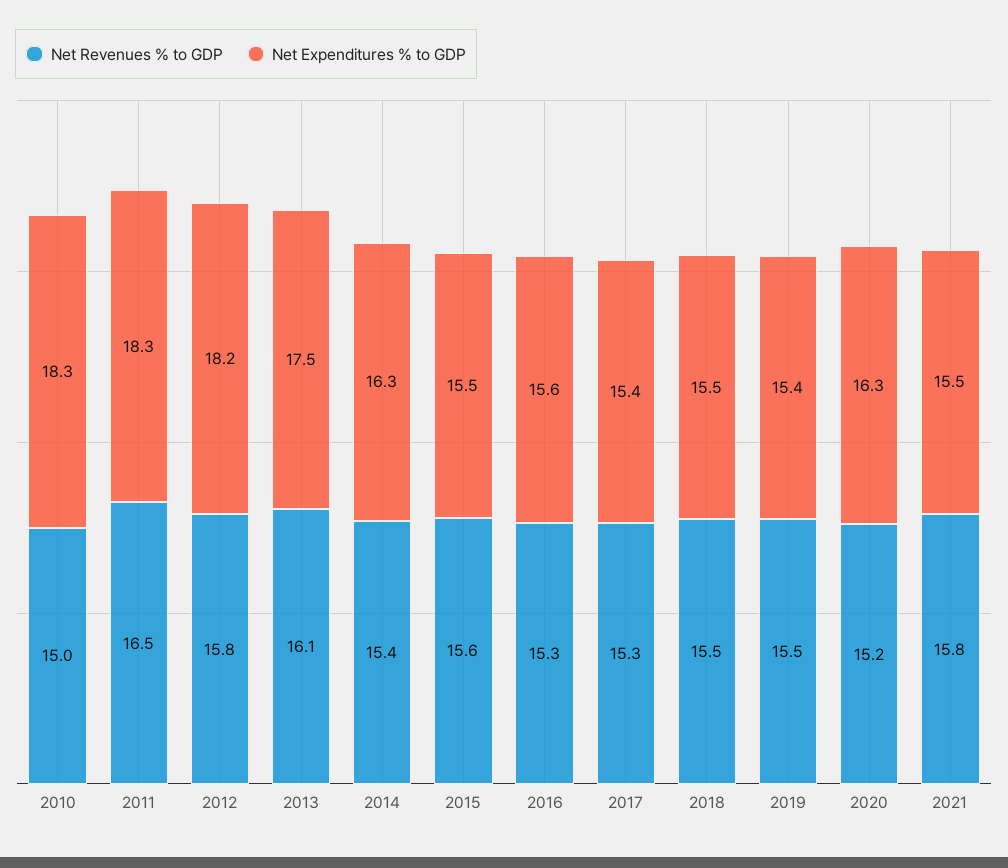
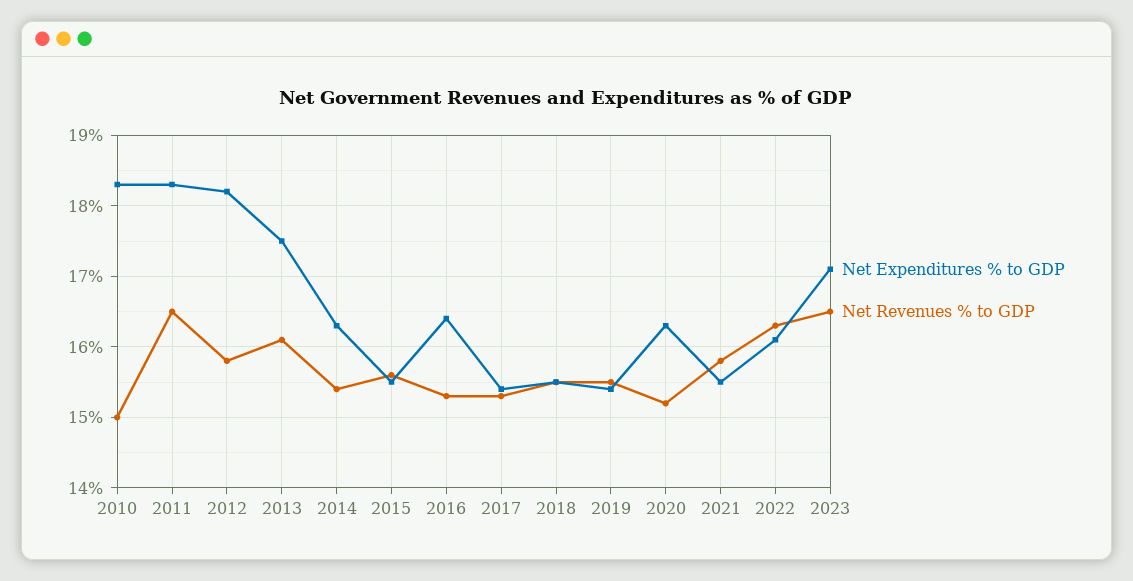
Net Expenditures % to GDP, 2016: 15.6 -> 16.4
Net Expenditures % to GDP, 2022: none -> 16.1
Net Revenues % to GDP, 2022: none -> 16.3
Net Expenditures % to GDP, 2023: none -> 17.1
Net Revenues % to GDP, 2023: none -> 16.5

